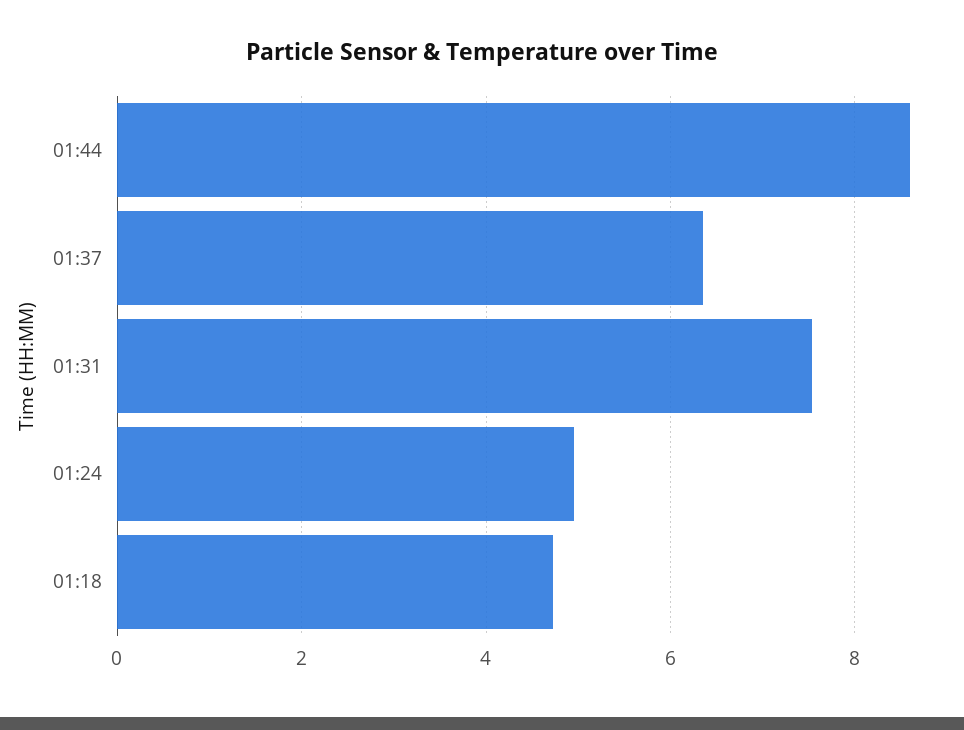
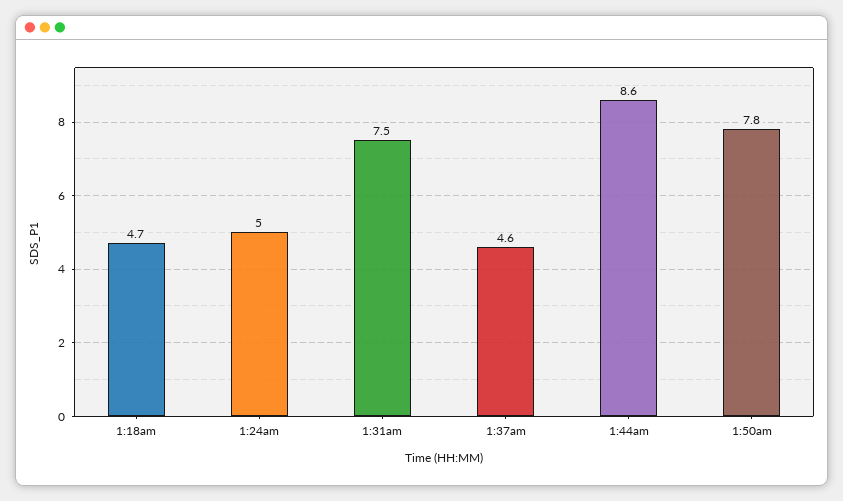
01:37: 6.4 -> 4.6
1:50am: none -> 7.8

